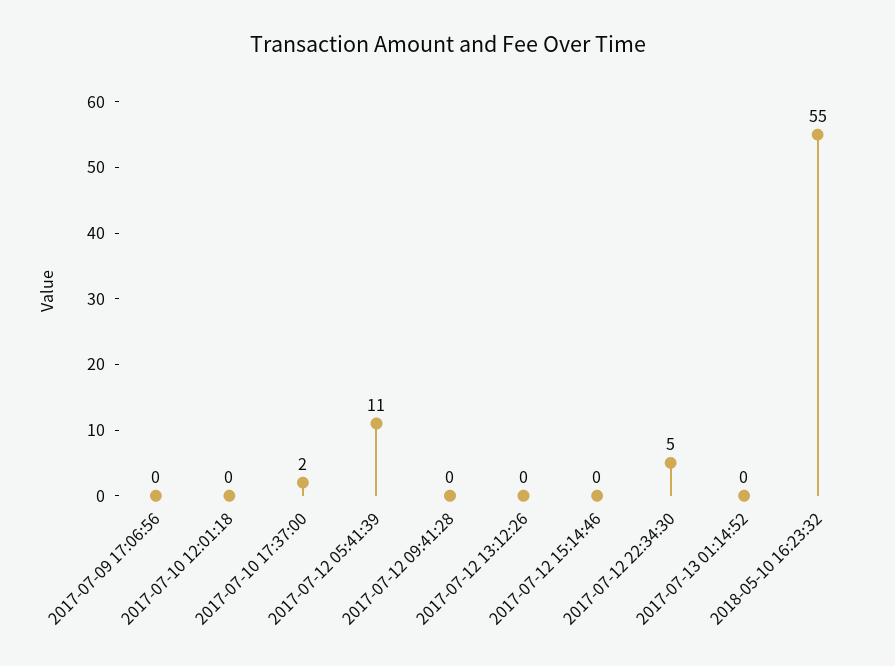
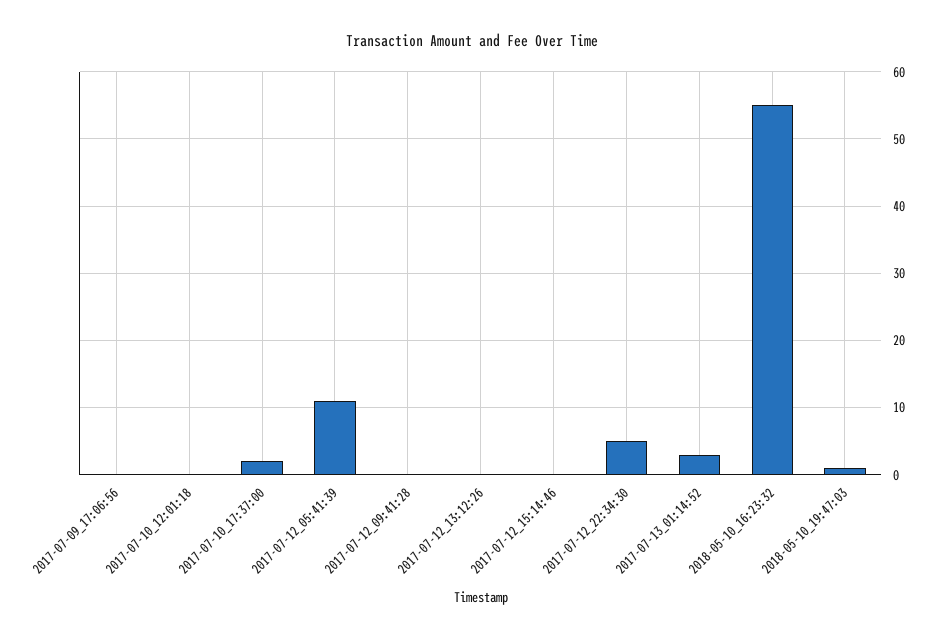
2017-07-13 01:14:52: 0 -> 3
2018-05-10_19:47:03: none -> 1

